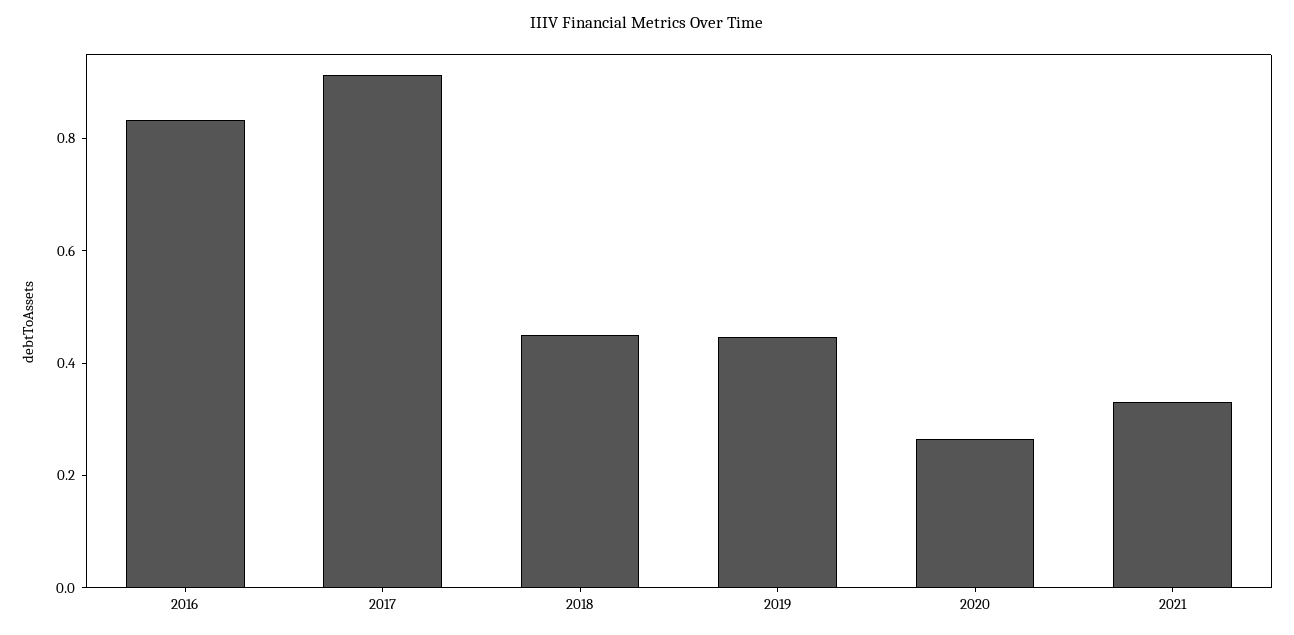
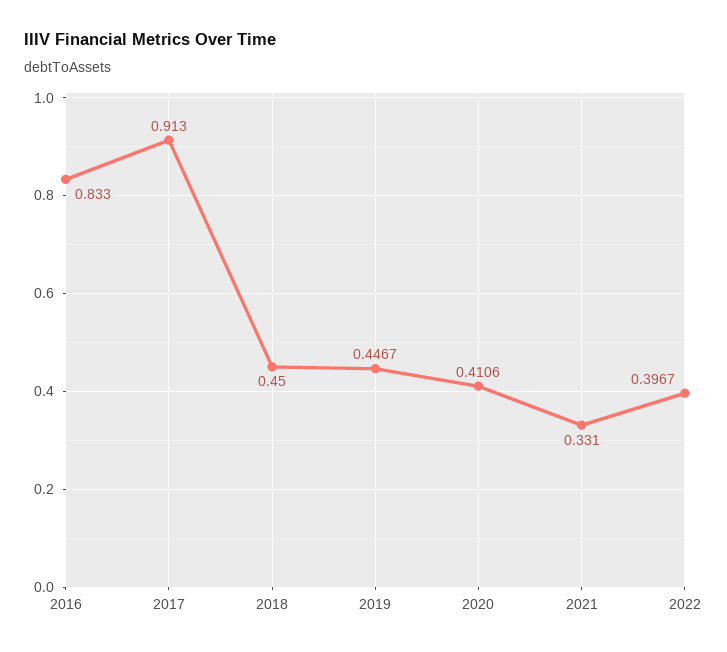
2020: 0.25 -> 0.4106
2022: none -> 0.3967

